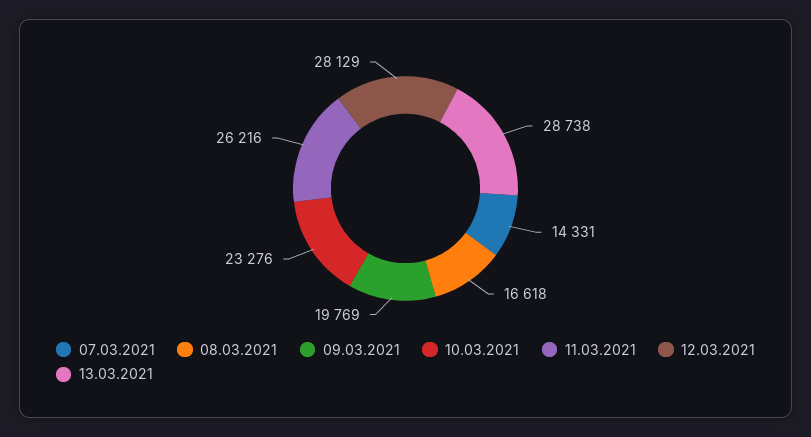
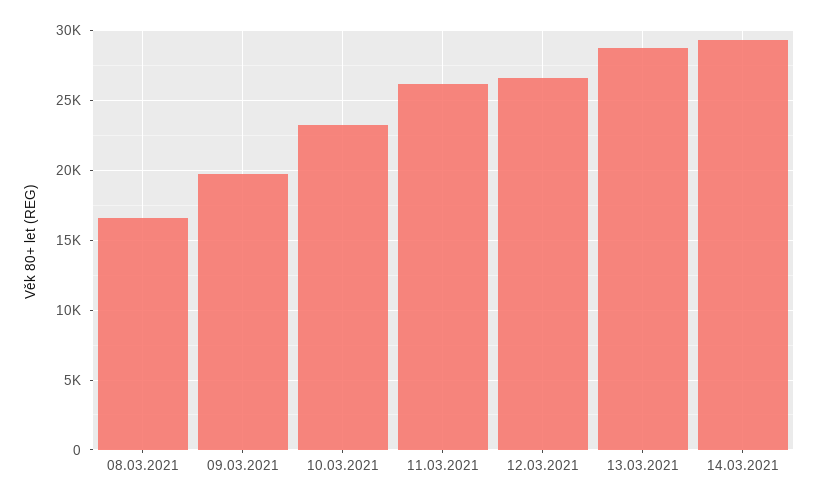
07.03.2021: 14331 -> none
12.03.2021: 28129 -> 26500
14.03.2021: none -> 29500

